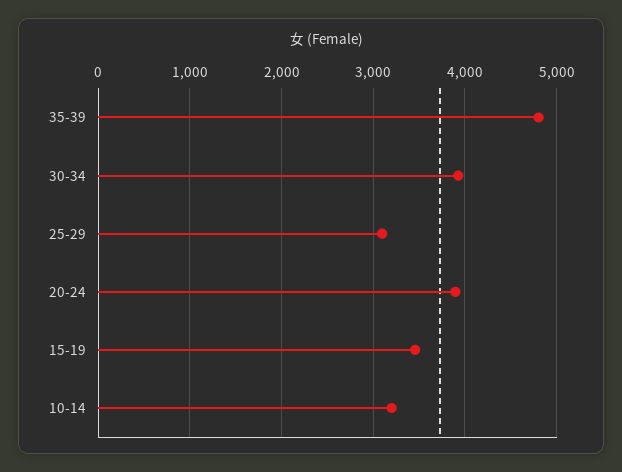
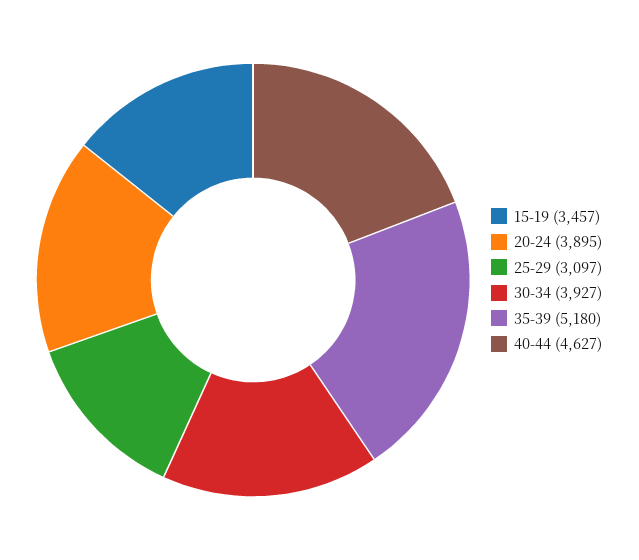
35-39: 4800 -> 5180
10-14: 3200 -> none
40-44: none -> 4627

